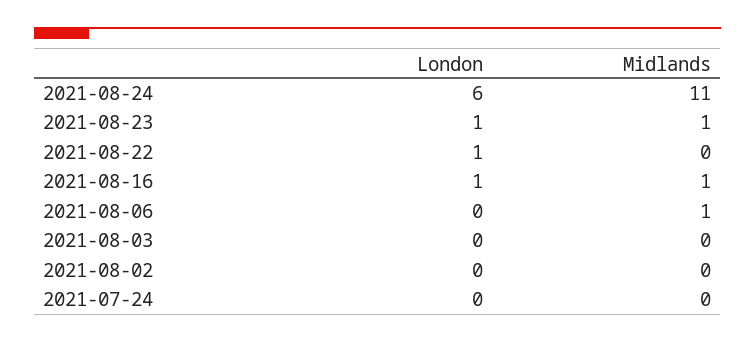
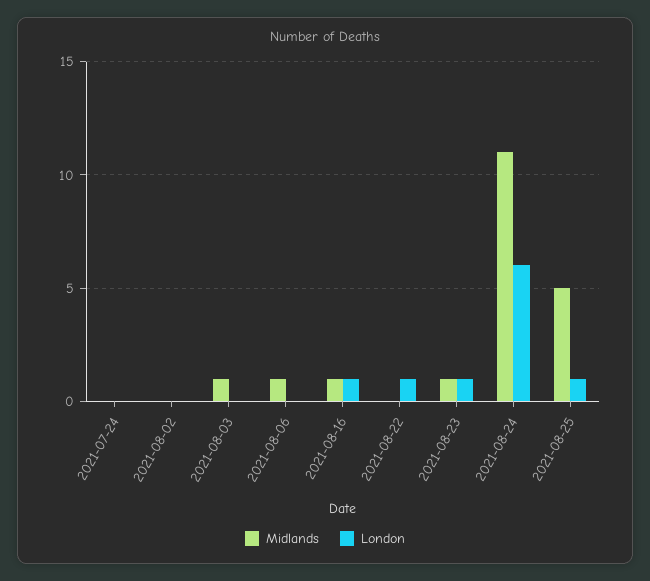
Midlands, 2021-08-03: 0 -> 1
Midlands, 2021-08-25: none -> 5
London, 2021-08-25: none -> 1

